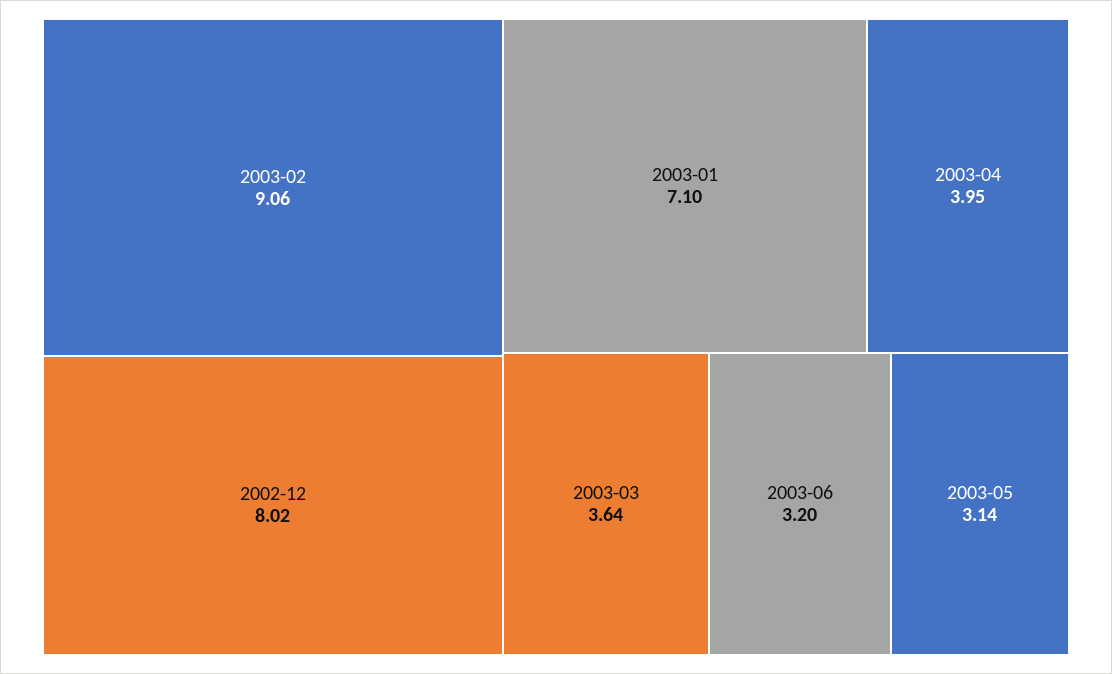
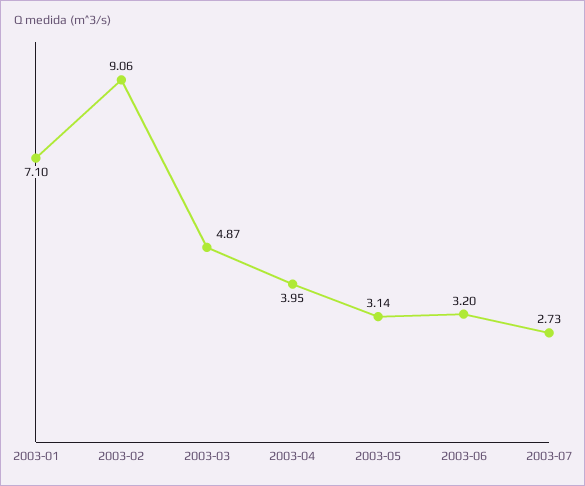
2002-12: 8.02 -> none
2003-03: 3.64 -> 4.87
2003-07: none -> 2.73

